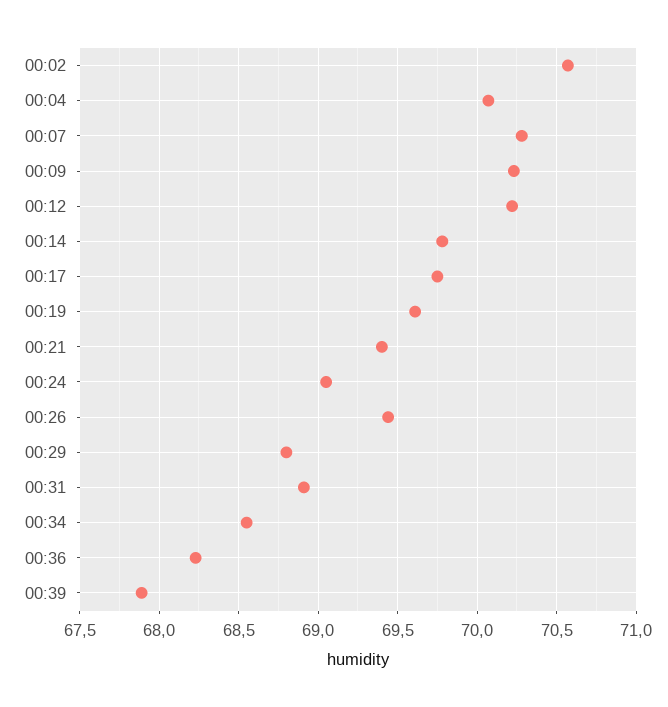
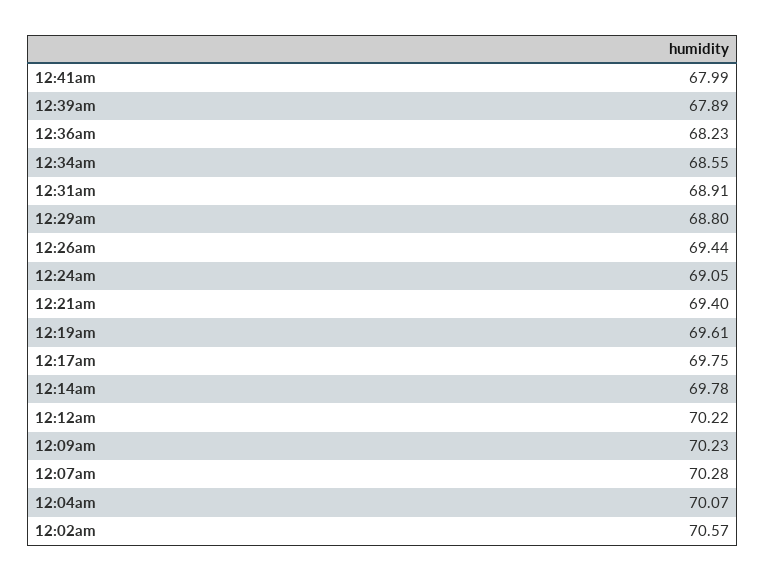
12:41am: none -> 67.99

